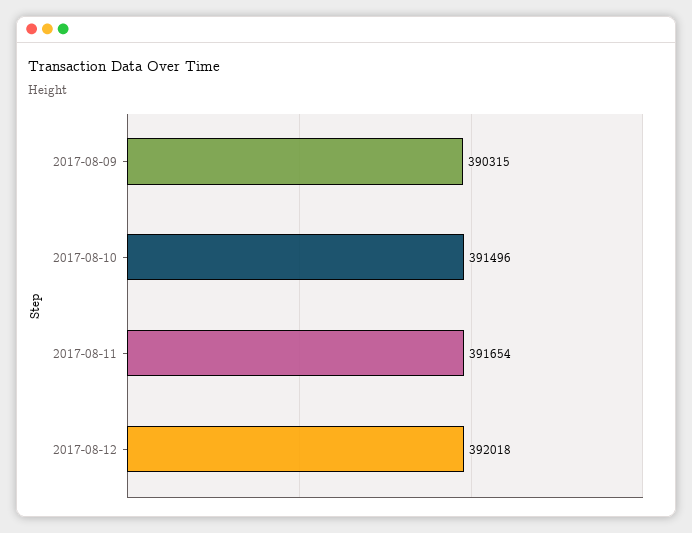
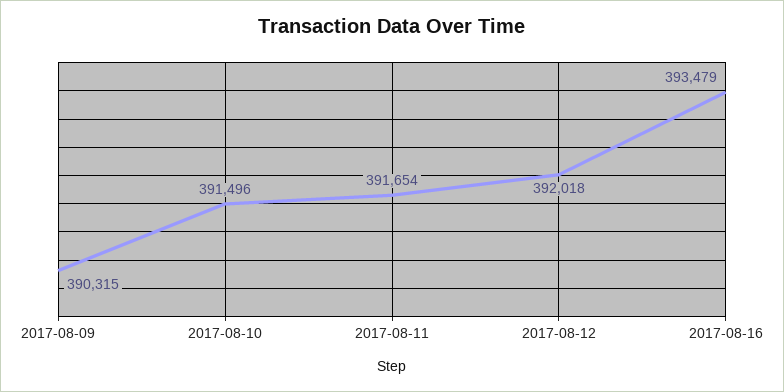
2017-08-16: none -> 393479

